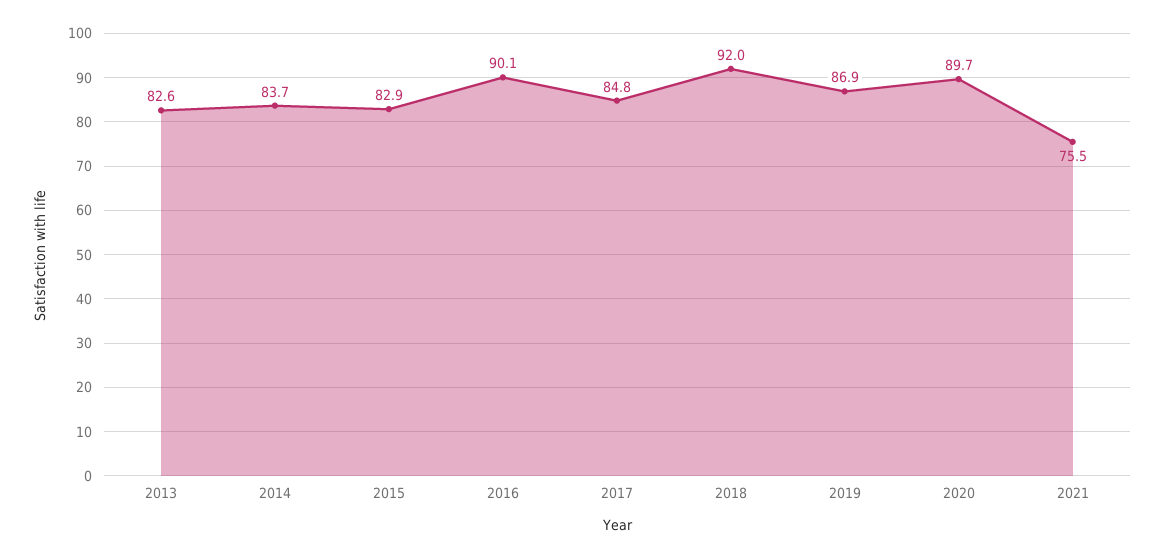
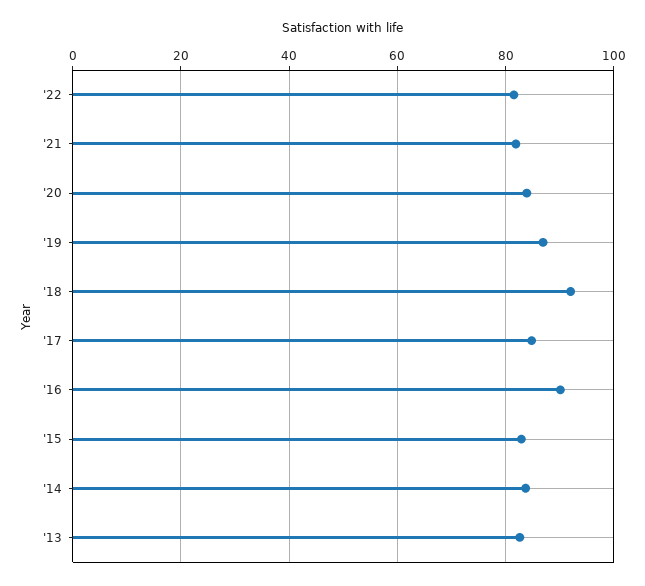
2020: 89.7 -> 84
2021: 75.5 -> 82
'22: none -> 82

